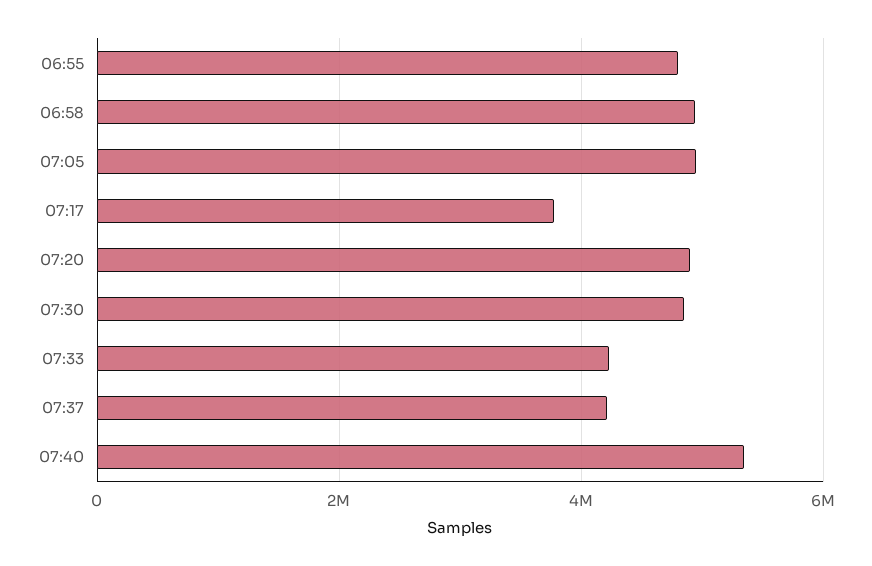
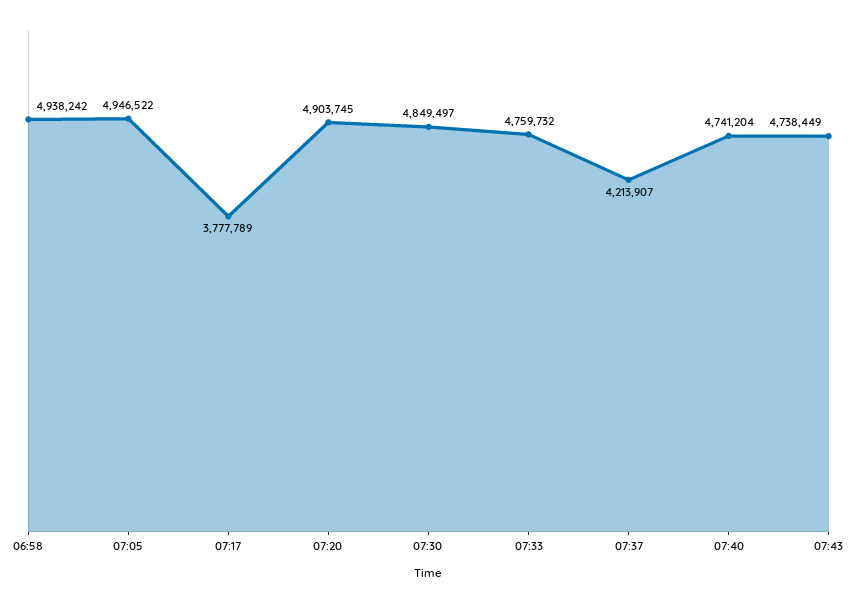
06:55: 4800000 -> none
07:33: 4200000 -> 4759732
07:40: 5400000 -> 4741204
07:43: none -> 4738449

